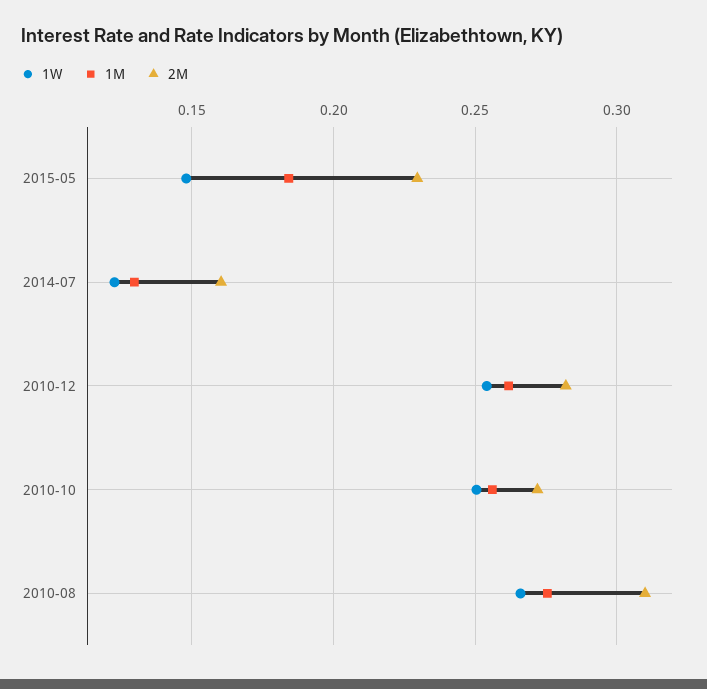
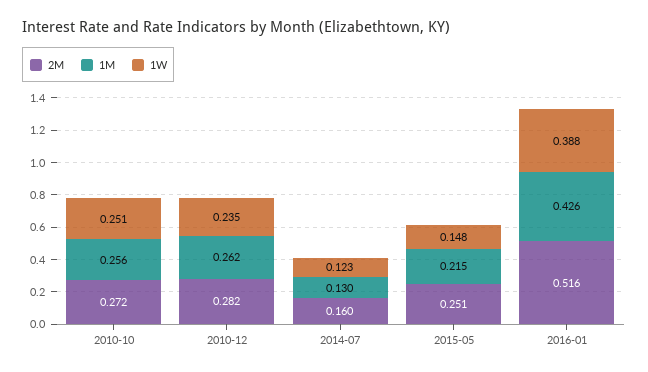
1M, 2015-05: 0.185 -> 0.215
2M, 2015-05: 0.23 -> 0.251
1W, 2010-12: 0.255 -> 0.235
1W, 2010-08: 0.265 -> none
1M, 2010-08: 0.275 -> none
2M, 2010-08: 0.31 -> none
2M, 2016-01: none -> 0.516
1M, 2016-01: none -> 0.426
1W, 2016-01: none -> 0.388

